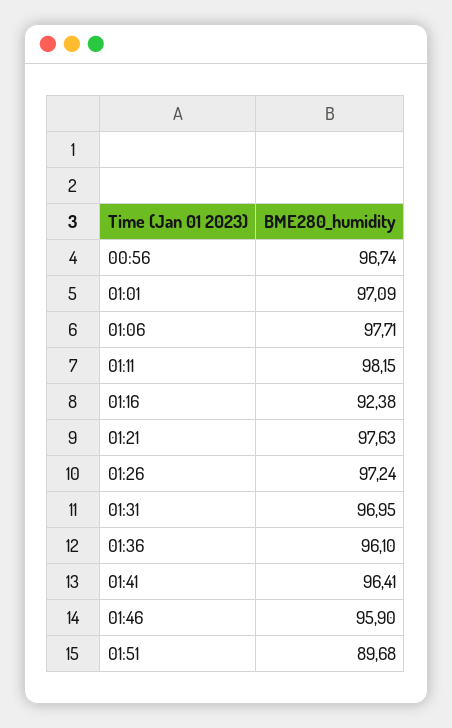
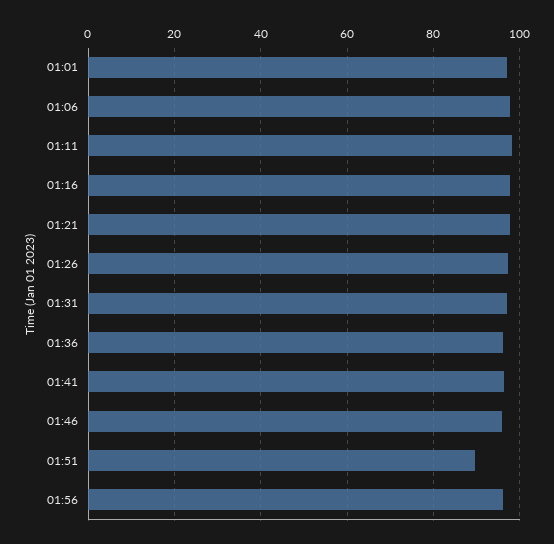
00:56: 96.74 -> none
01:16: 92.38 -> 98
01:56: none -> 96

